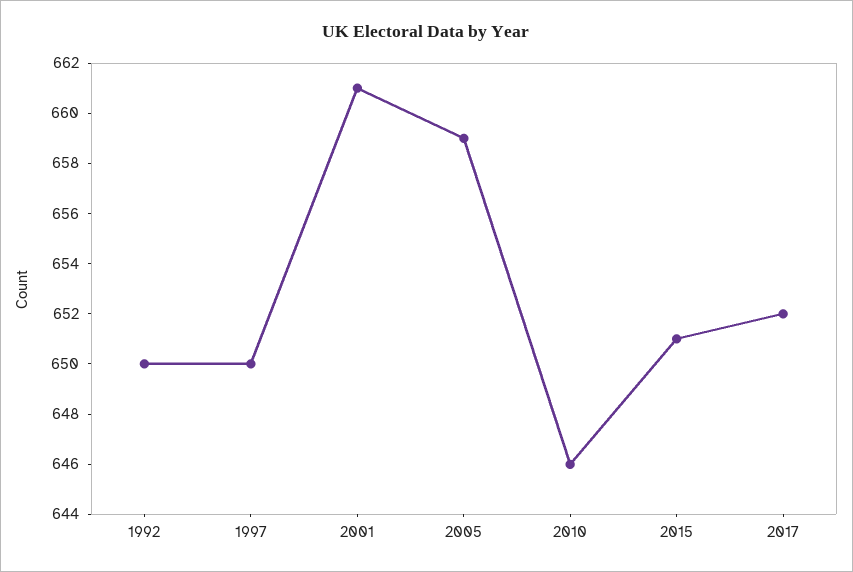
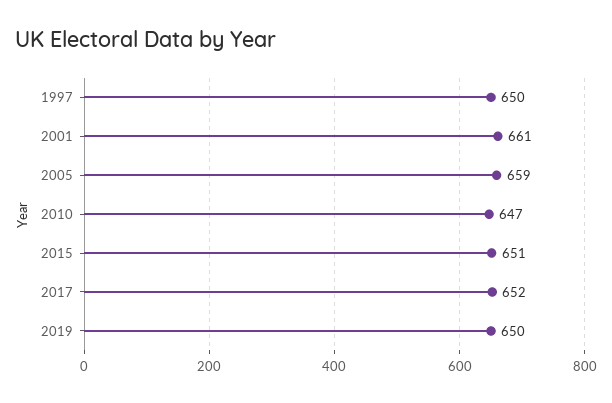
1992: 650 -> none
2010: 646 -> 647
2019: none -> 650

